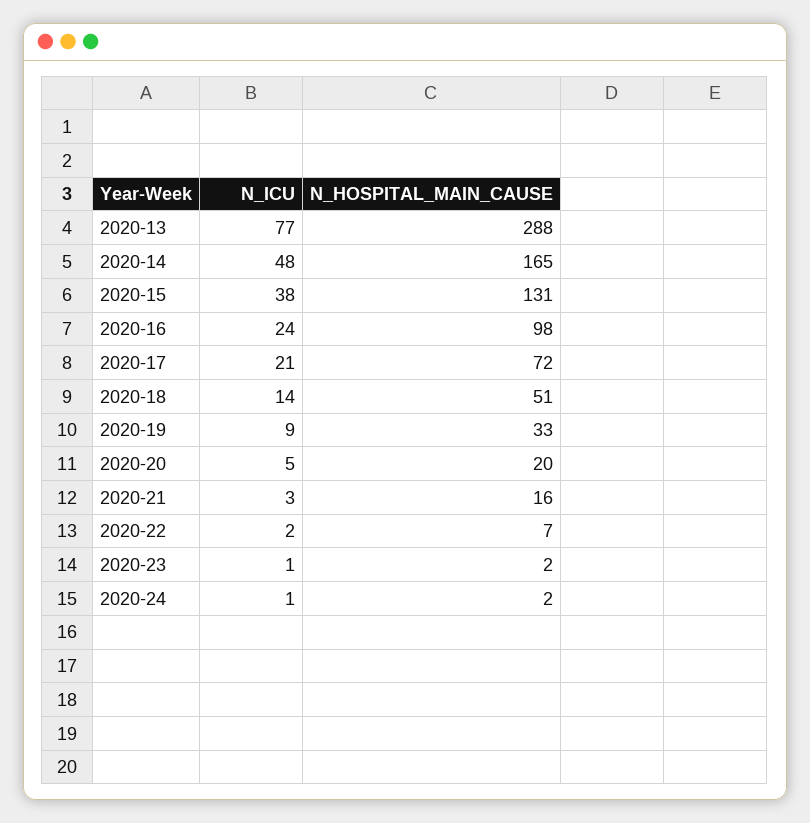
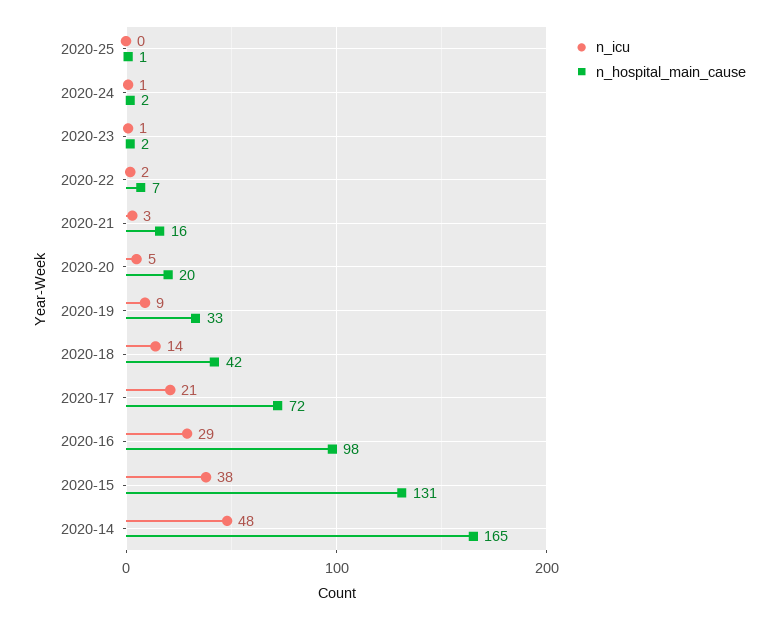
N_ICU, 2020-13: 77 -> none
N_HOSPITAL_MAIN_CAUSE, 2020-13: 288 -> none
N_ICU, 2020-16: 24 -> 29
N_HOSPITAL_MAIN_CAUSE, 2020-18: 51 -> 42
N_ICU, 2020-25: none -> 0
N_HOSPITAL_MAIN_CAUSE, 2020-25: none -> 1

